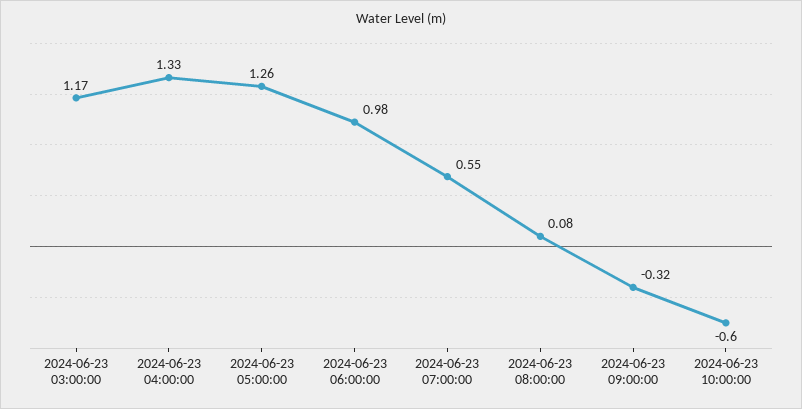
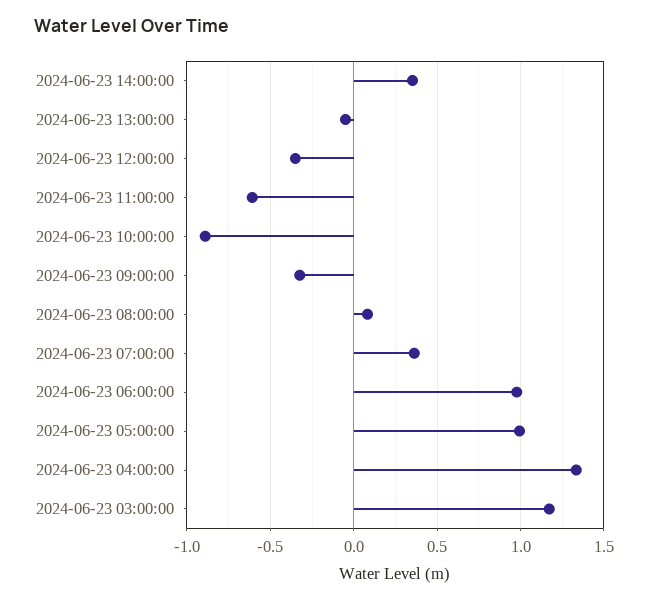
2024-06-23 05:00:00: 1.26 -> 1
2024-06-23 07:00:00: 0.55 -> 0.35
2024-06-23 10:00:00: -0.6 -> -0.9
2024-06-23 14:00:00: none -> 0.35
2024-06-23 13:00:00: none -> -0.05
2024-06-23 12:00:00: none -> -0.35
2024-06-23 11:00:00: none -> -0.6

